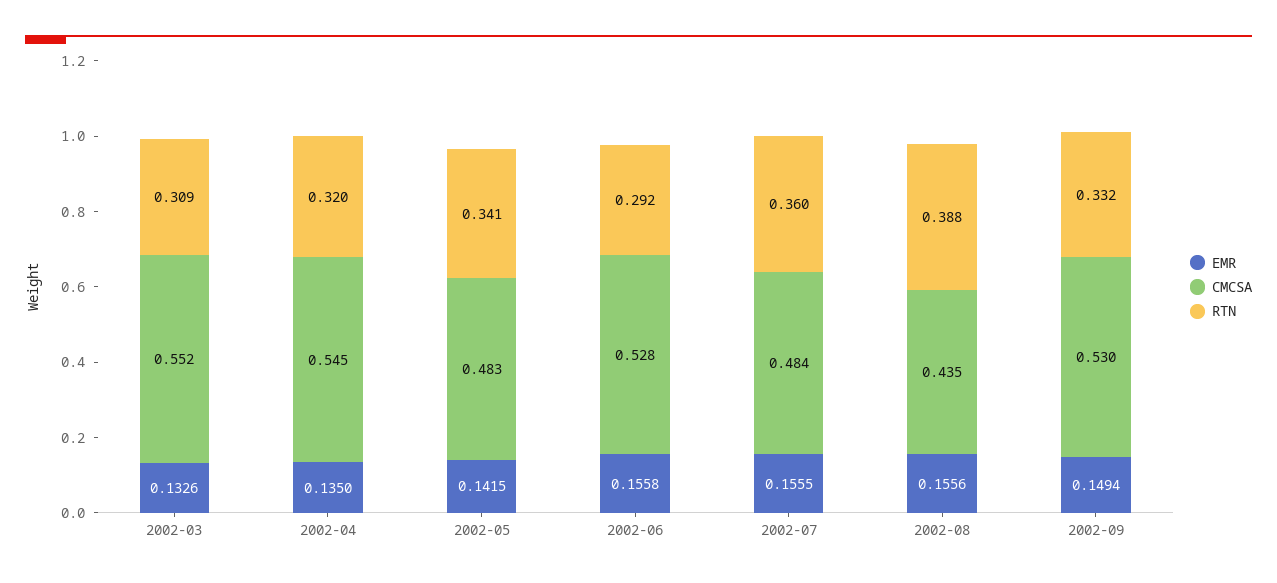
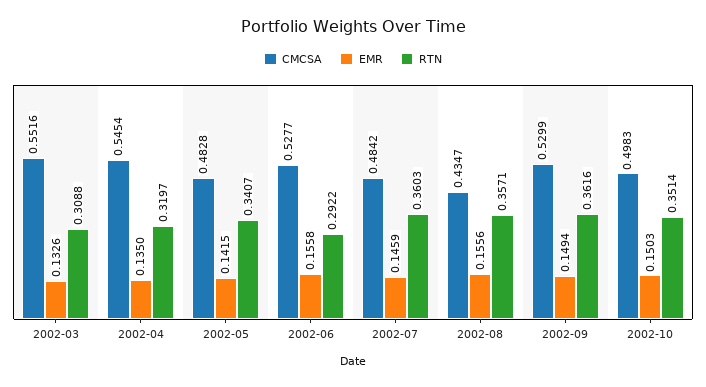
EMR, 2002-07: 0.1555 -> 0.1459
RTN, 2002-08: 0.388 -> 0.3571
RTN, 2002-09: 0.332 -> 0.3616
CMCSA, 2002-10: none -> 0.4983
EMR, 2002-10: none -> 0.1503
RTN, 2002-10: none -> 0.3514

